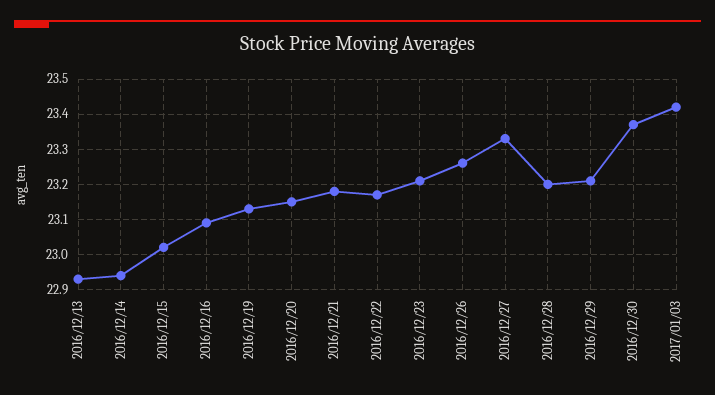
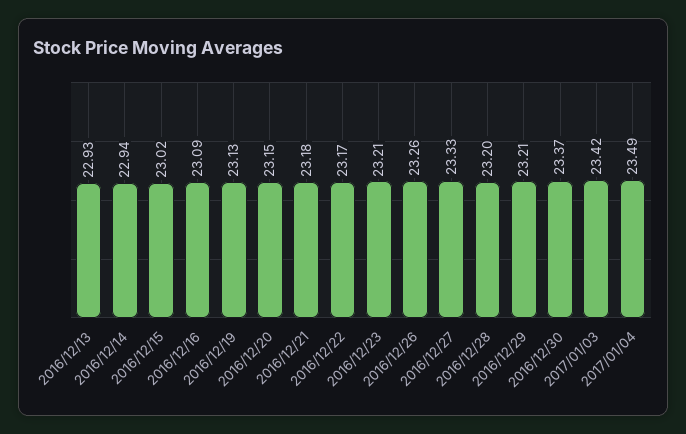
2017/01/04: none -> 23.49

